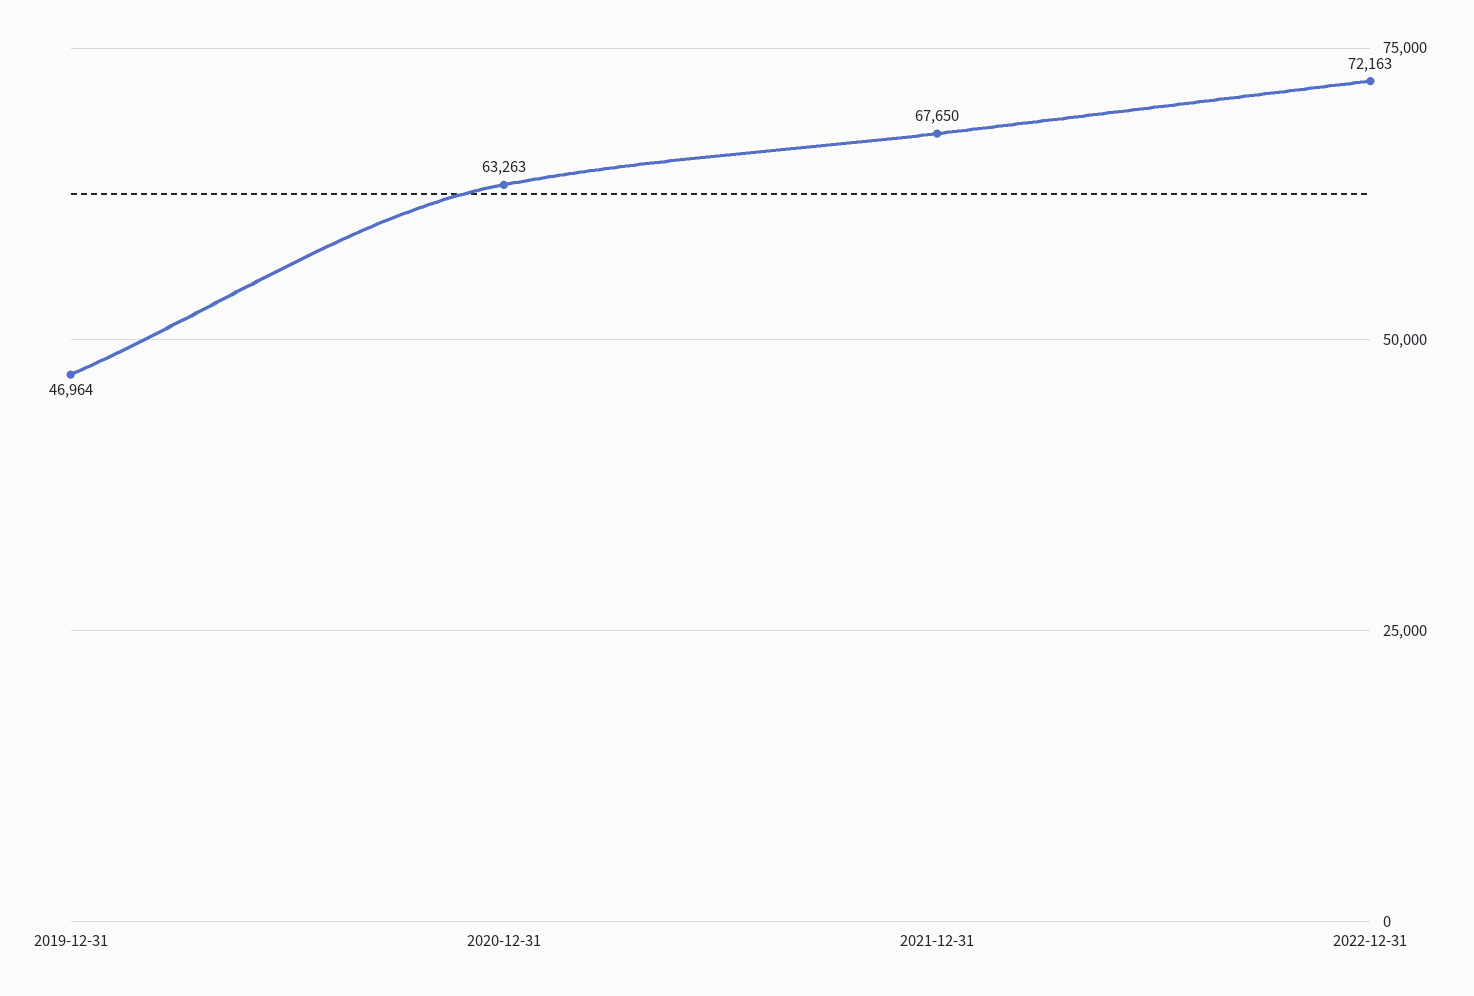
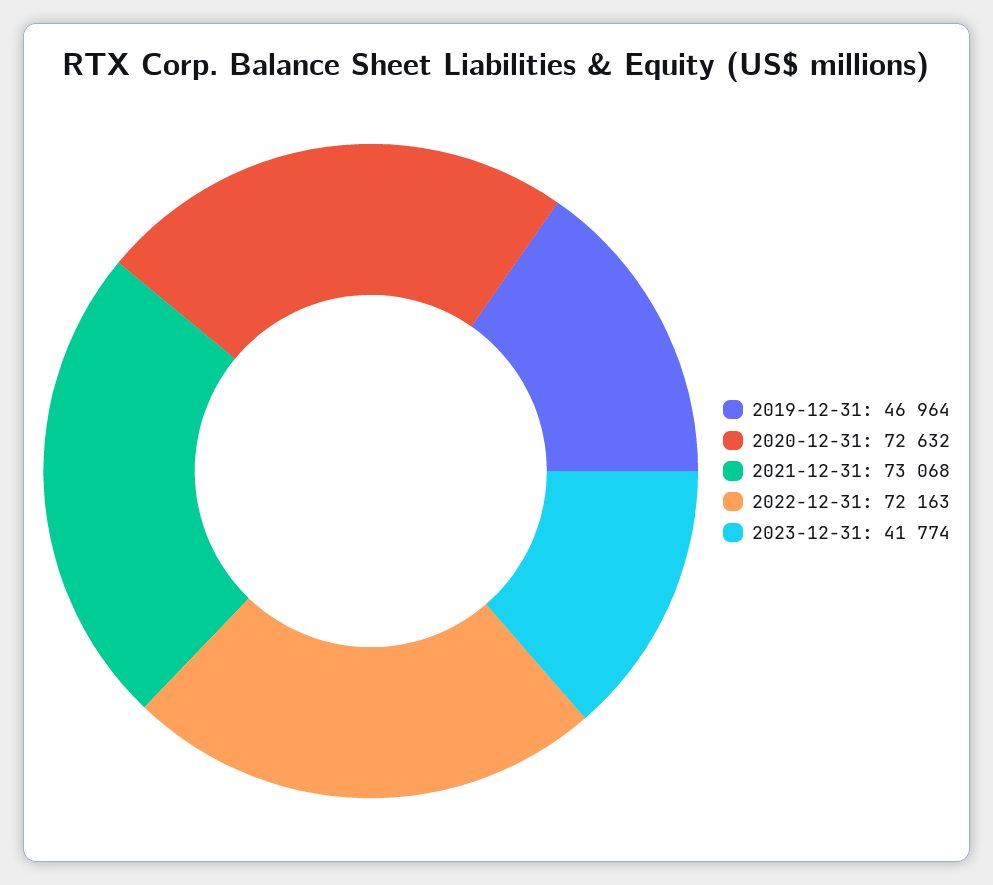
2020-12-31: 63263 -> 72632
2021-12-31: 67650 -> 73068
2023-12-31: none -> 41774

